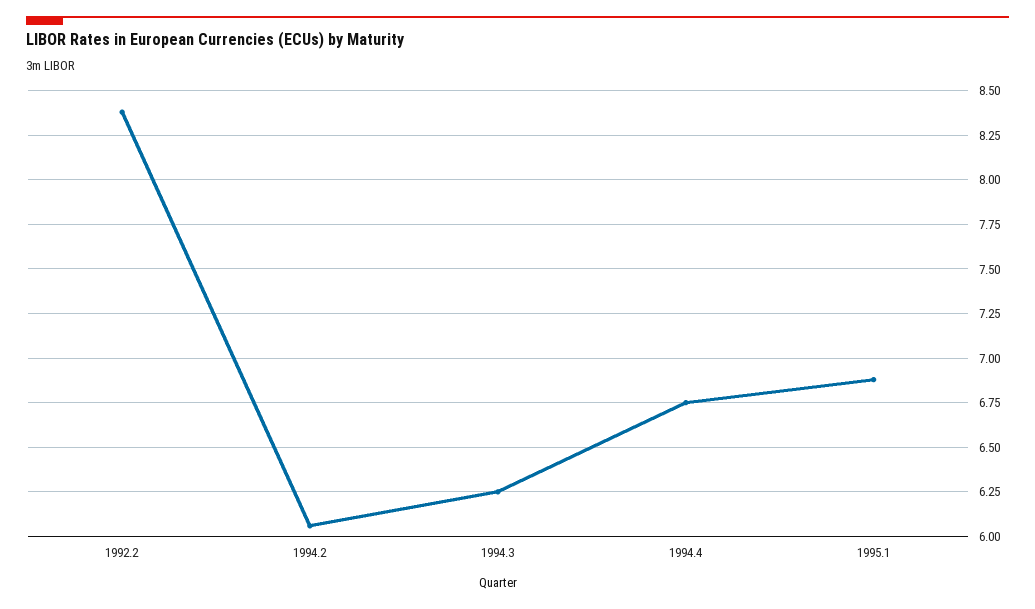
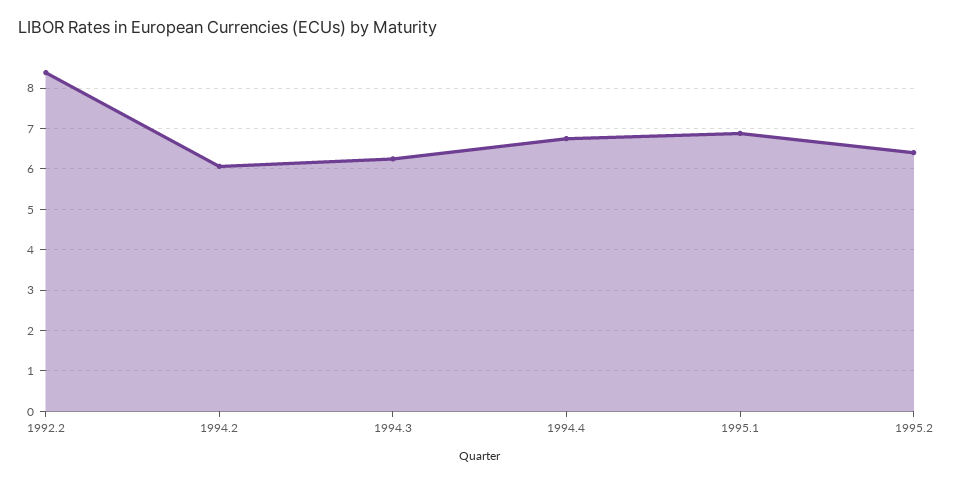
1995.2: none -> 6.4

